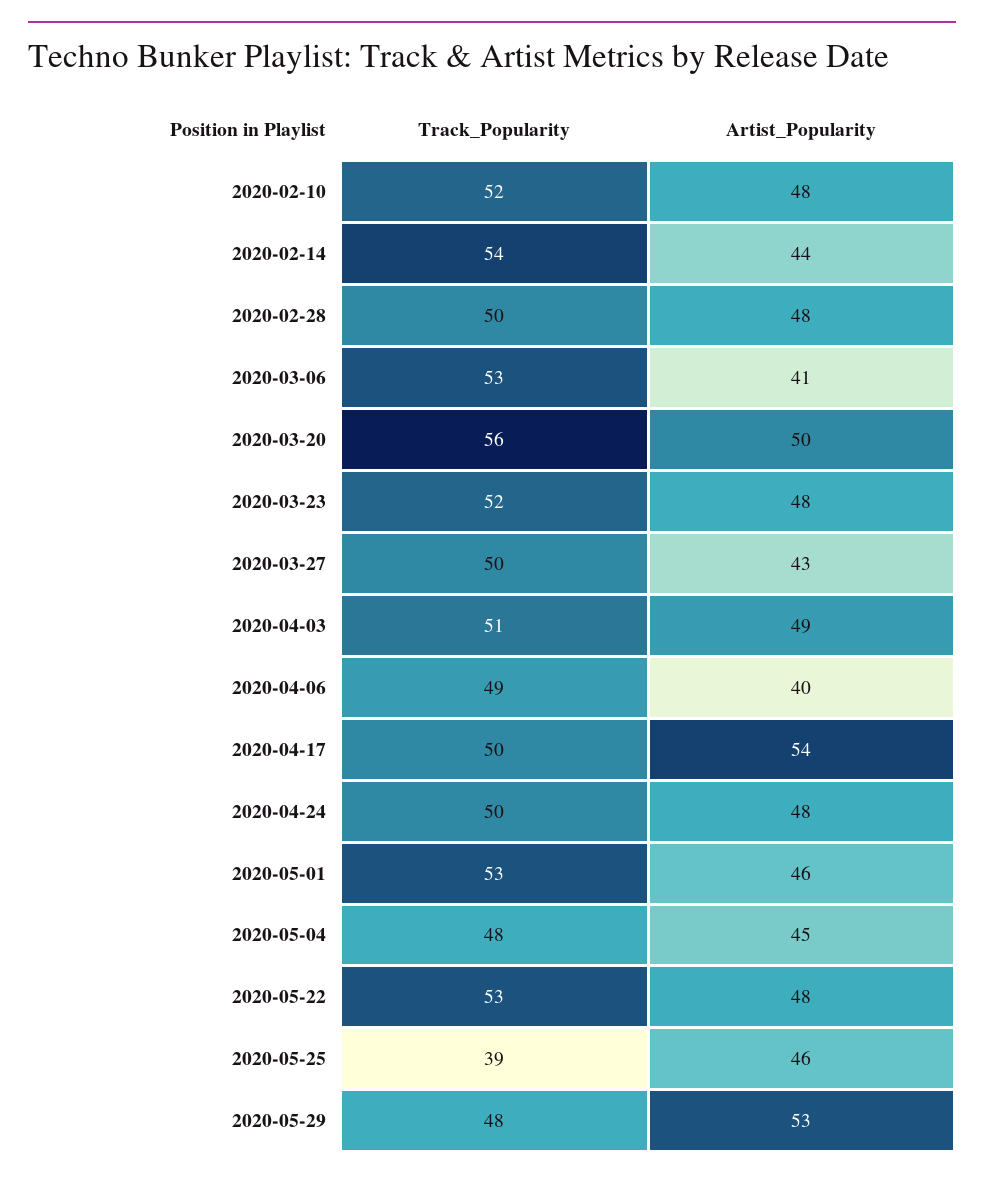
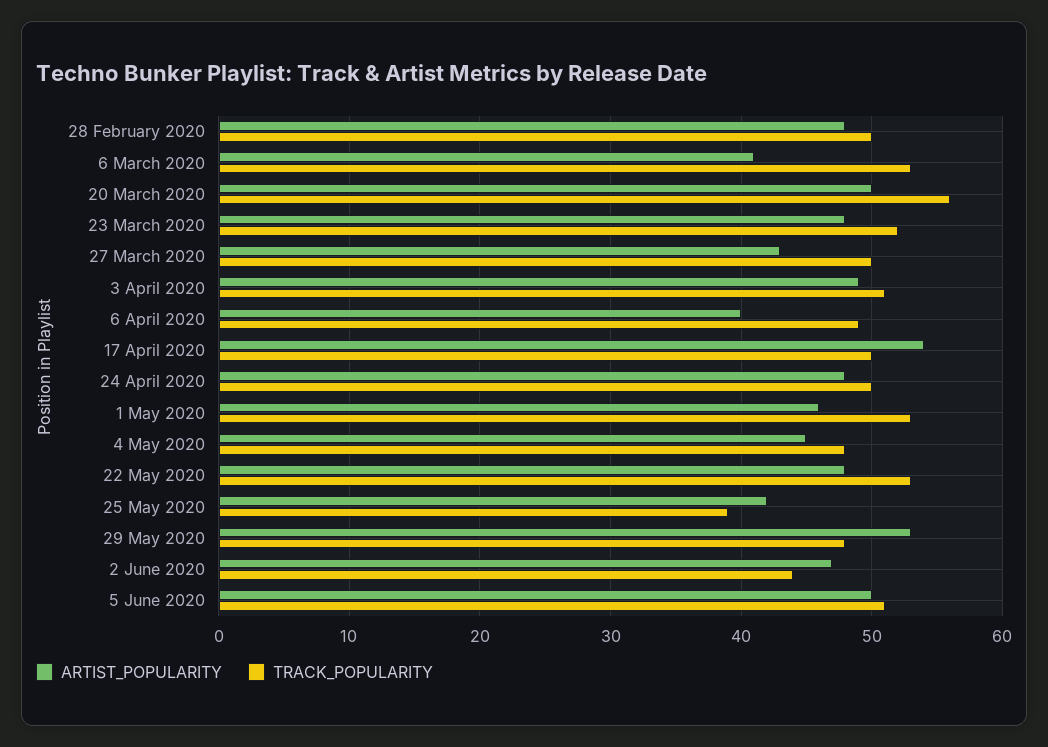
Track_Popularity, 2020-02-10: 52 -> none
Artist_Popularity, 2020-02-10: 48 -> none
Track_Popularity, 2020-02-14: 54 -> none
Artist_Popularity, 2020-02-14: 44 -> none
Artist_Popularity, 2020-05-25: 46 -> 42
Artist_Popularity, 2 June 2020: none -> 47
Track_Popularity, 2 June 2020: none -> 44
Artist_Popularity, 5 June 2020: none -> 50
Track_Popularity, 5 June 2020: none -> 51

